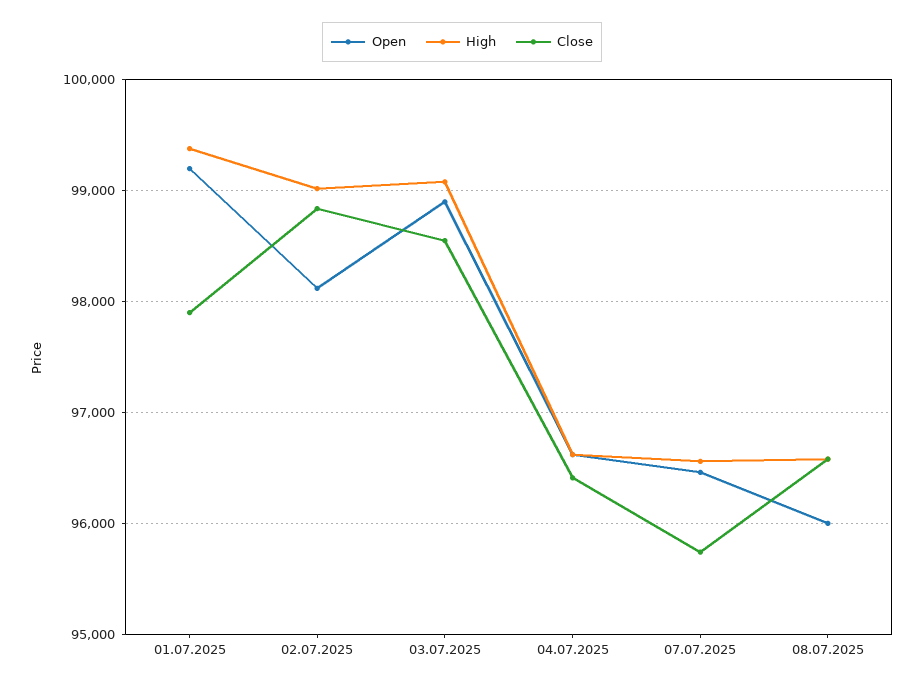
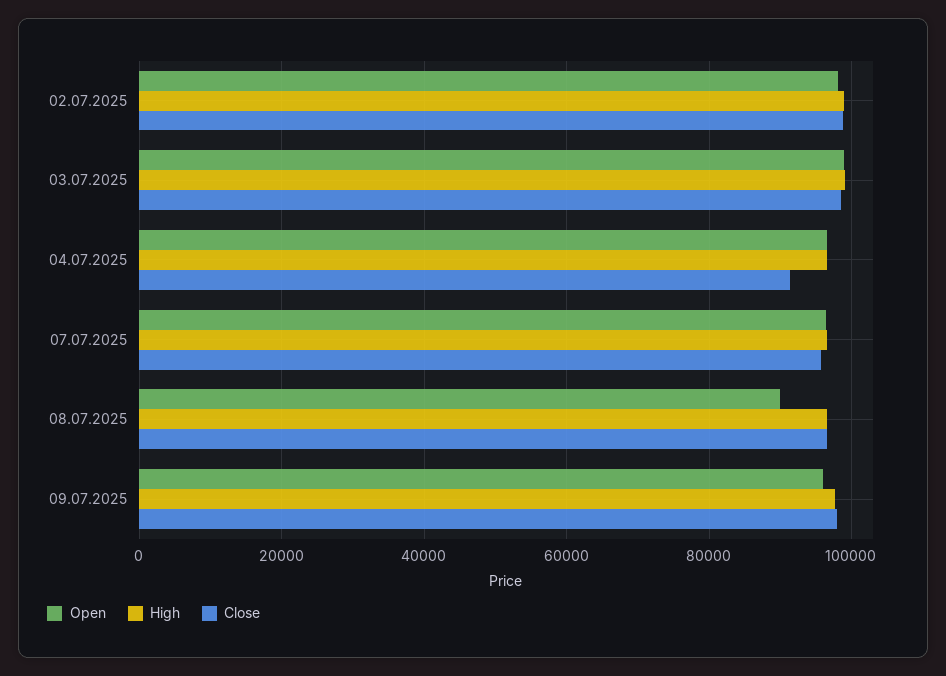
Open, 01.07.2025: 99200 -> none
High, 01.07.2025: 99400 -> none
Close, 01.07.2025: 97900 -> none
Close, 04.07.2025: 96400 -> 92000
Open, 08.07.2025: 96000 -> 90000
Open, 09.07.2025: none -> 96000
High, 09.07.2025: none -> 98000
Close, 09.07.2025: none -> 98000

